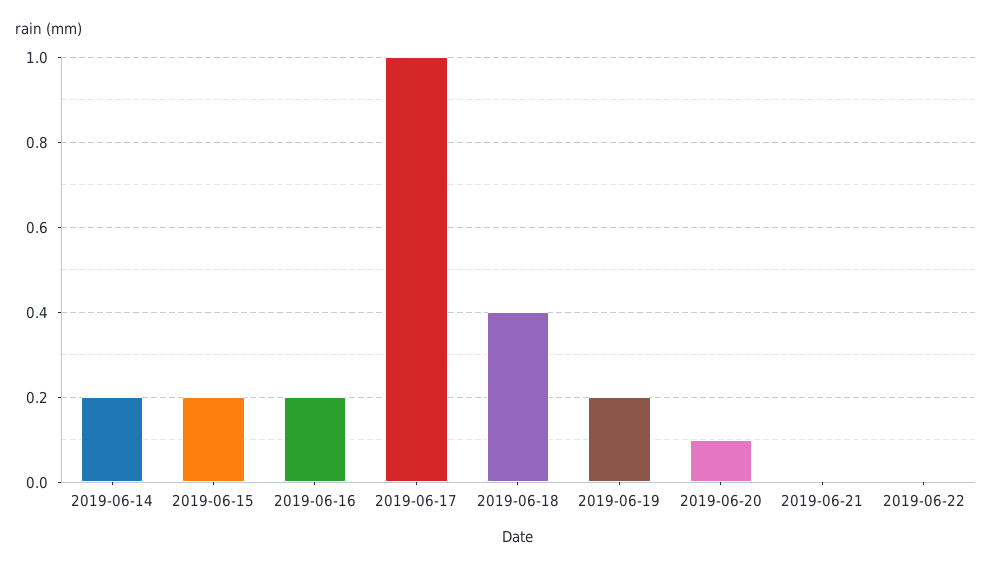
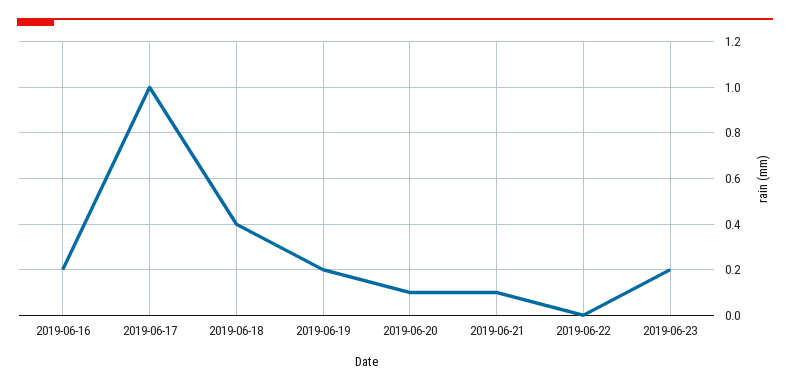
2019-06-14: 0.2 -> none
2019-06-15: 0.2 -> none
2019-06-21: 0 -> 0.1
2019-06-23: none -> 0.2

